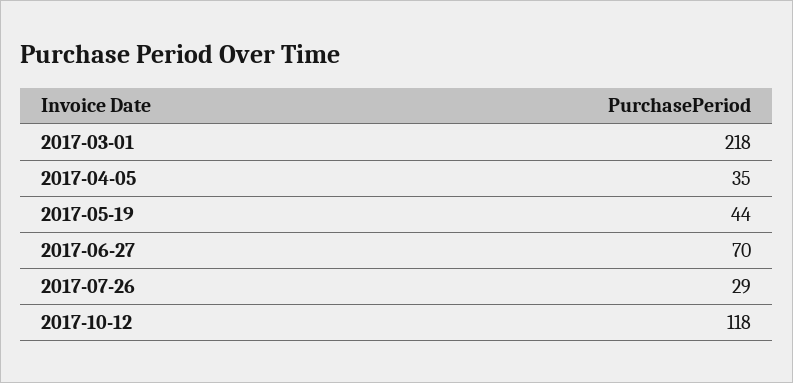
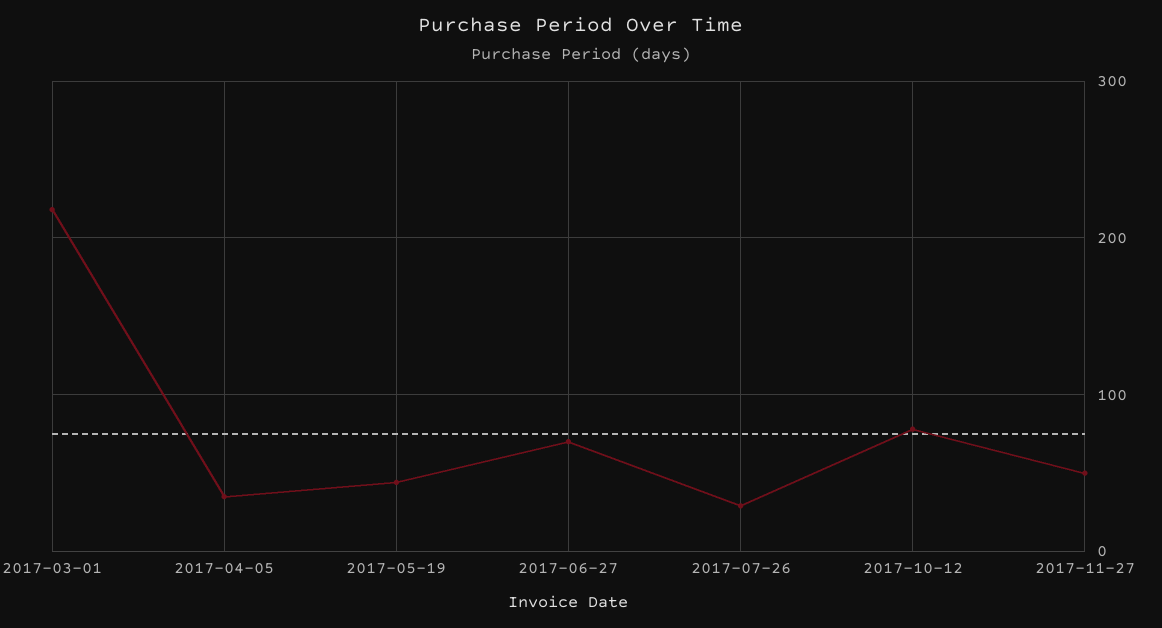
2017-10-12: 118 -> 80
2017-11-27: none -> 50

